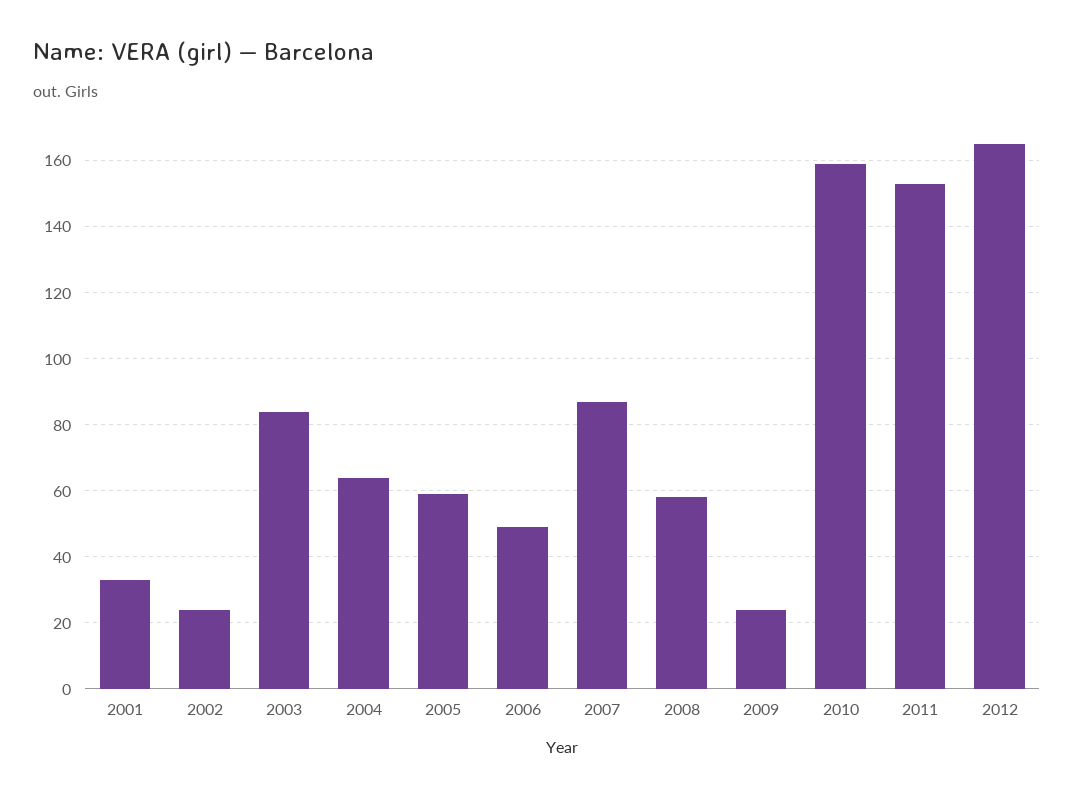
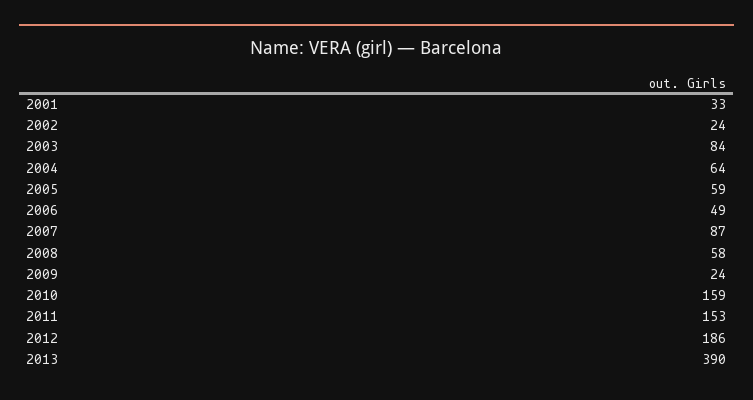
2012: 165 -> 186
2013: none -> 390

